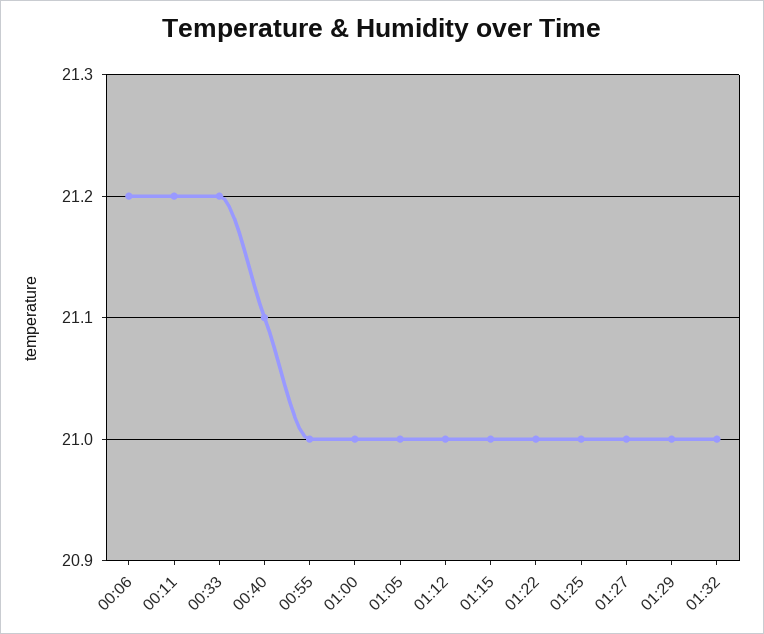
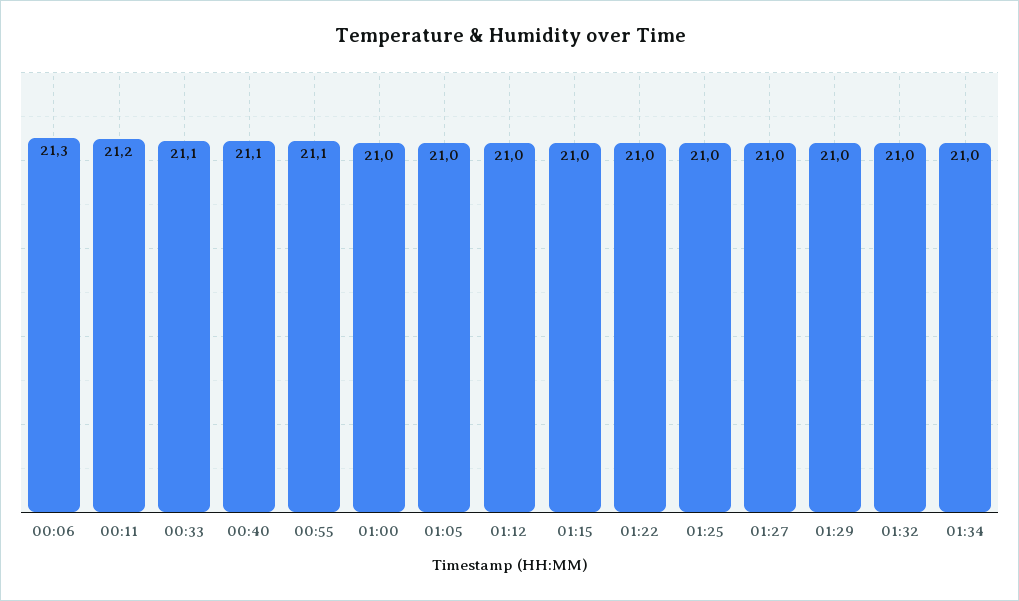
00:06: 21.2 -> 21.3
00:33: 21.2 -> 21.1
00:55: 21 -> 21.1
01:34: none -> 21

